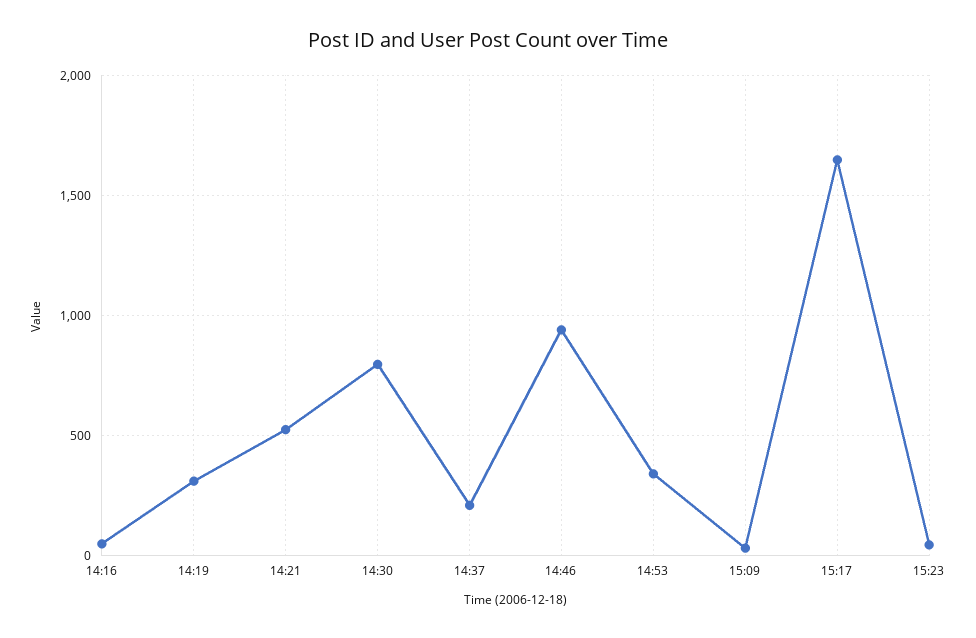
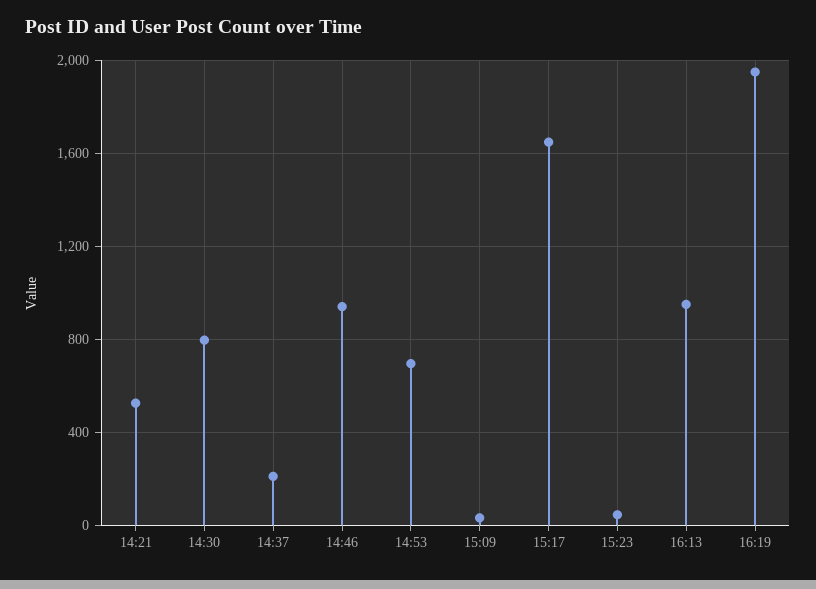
14:16: 50 -> none
14:19: 300 -> none
14:53: 350 -> 700
16:13: none -> 950
16:19: none -> 1950

